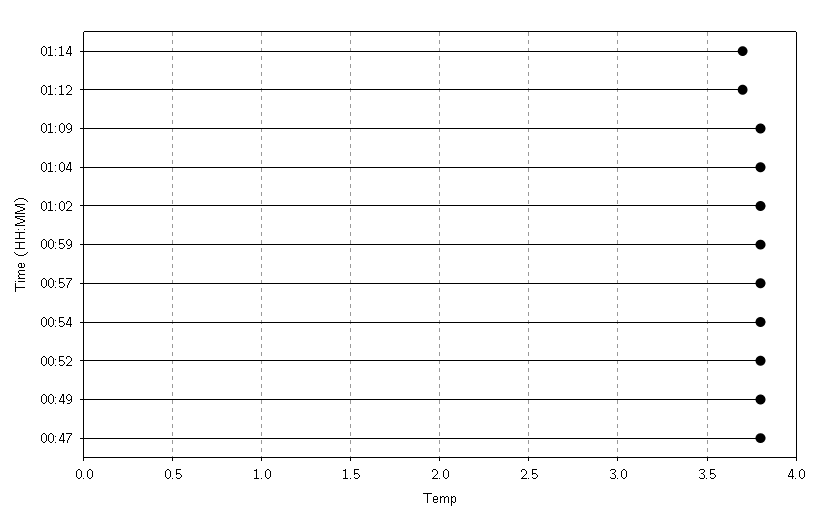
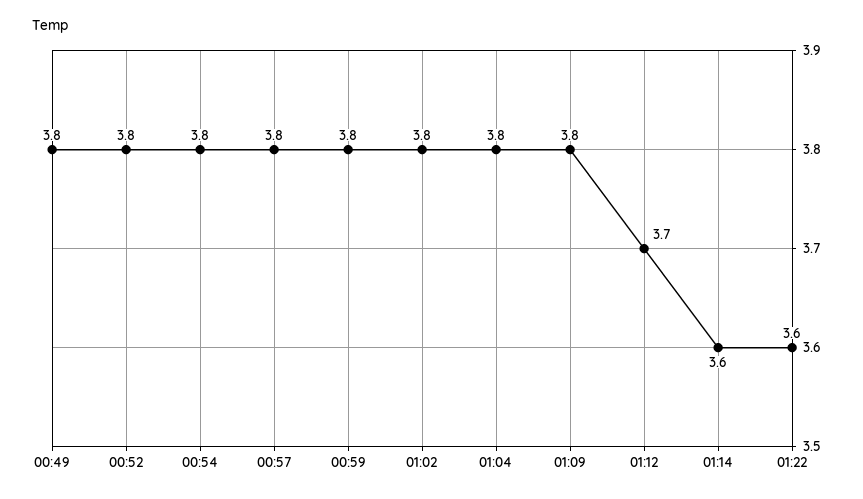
01:14: 3.7 -> 3.6
00:47: 3.8 -> none
01:22: none -> 3.6

